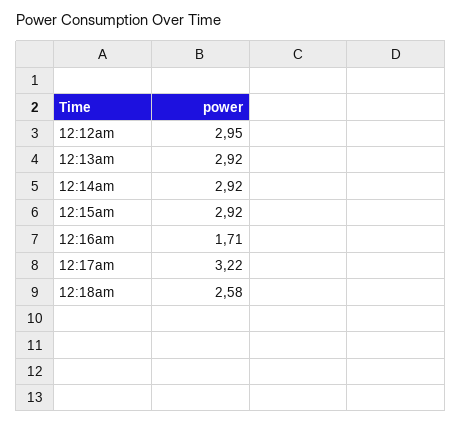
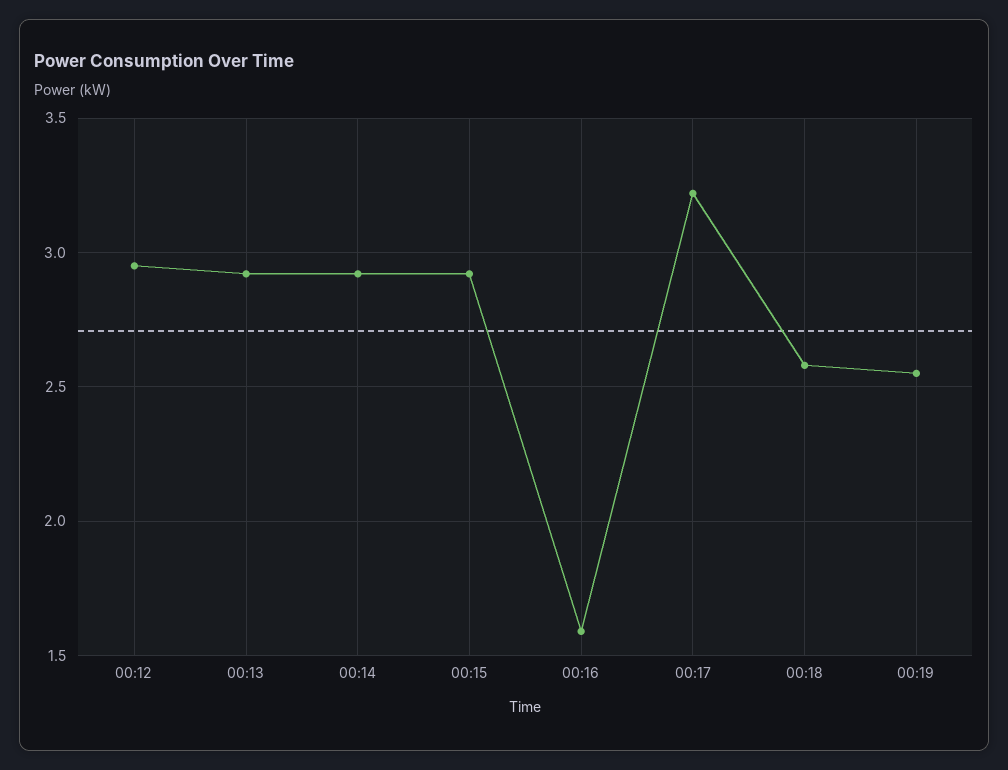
12:16am: 1.71 -> 1.6
00:19: none -> 2.55

